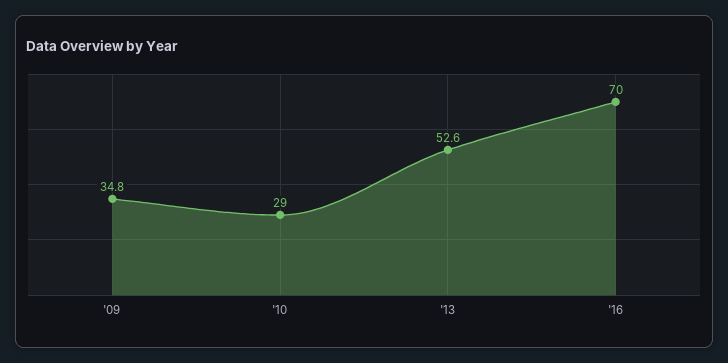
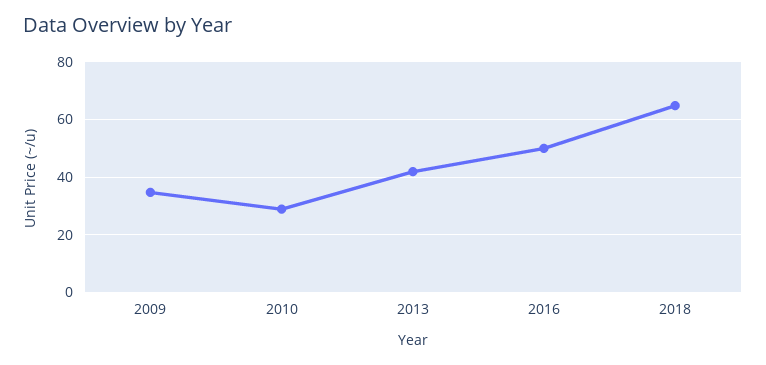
'13: 52.6 -> 42.5
'16: 70 -> 50
2018: none -> 65

